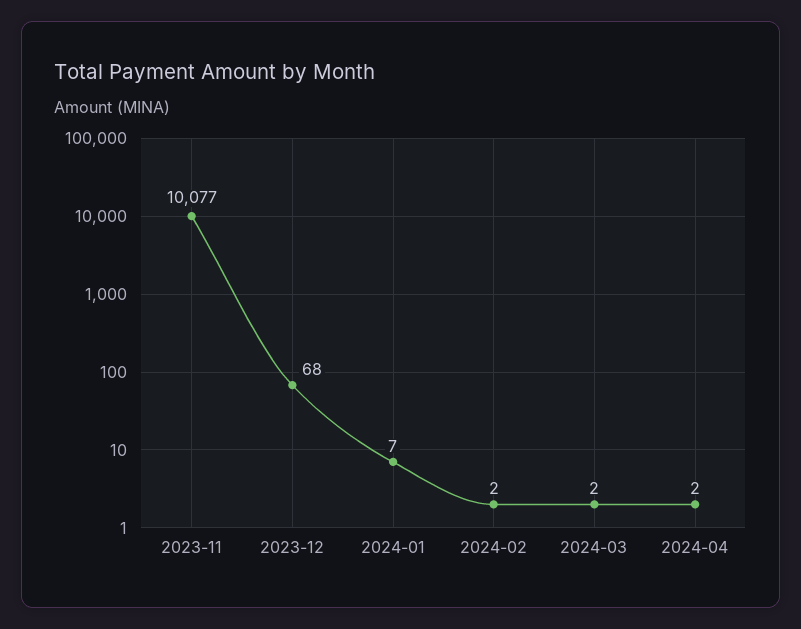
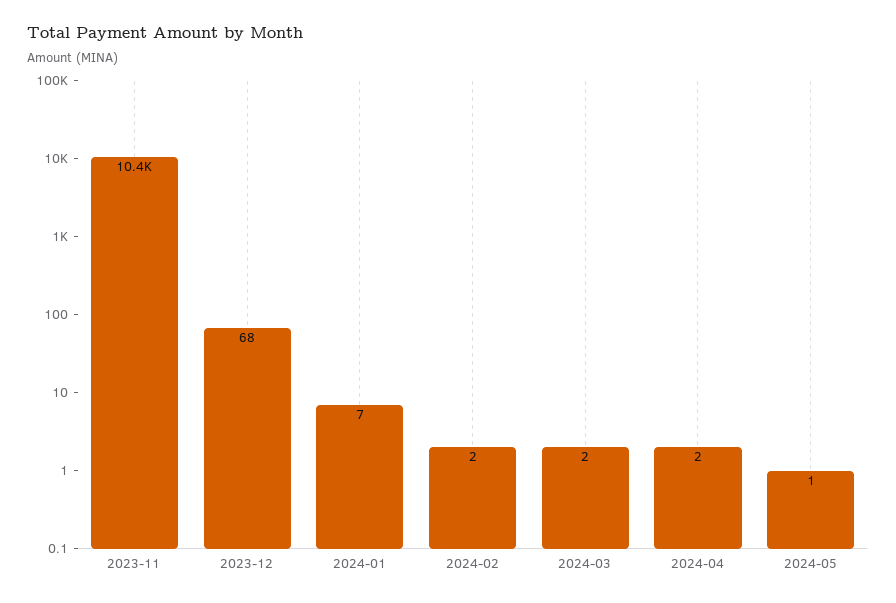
2023-11: 10077 -> 10400
2024-05: none -> 1

